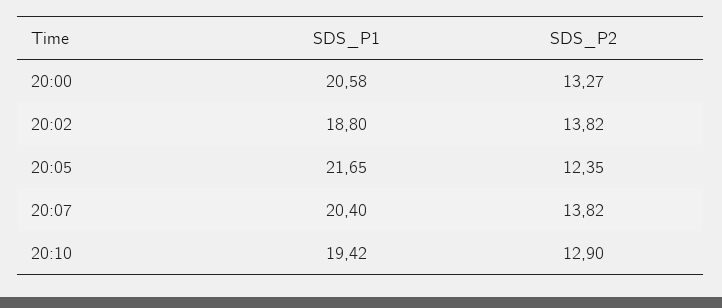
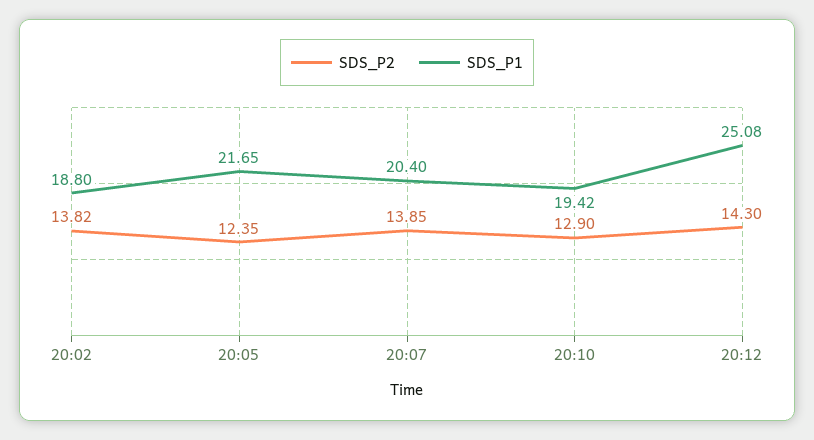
SDS_P1, 20:00: 20.58 -> none
SDS_P2, 20:00: 13.27 -> none
SDS_P2, 20:07: 13.82 -> 13.85
SDS_P2, 20:12: none -> 14.3
SDS_P1, 20:12: none -> 25.08

